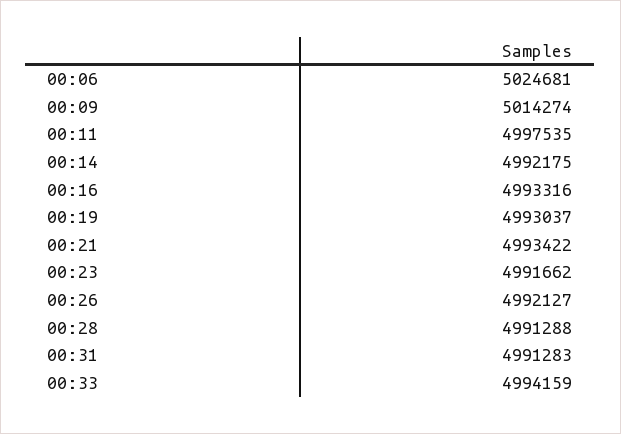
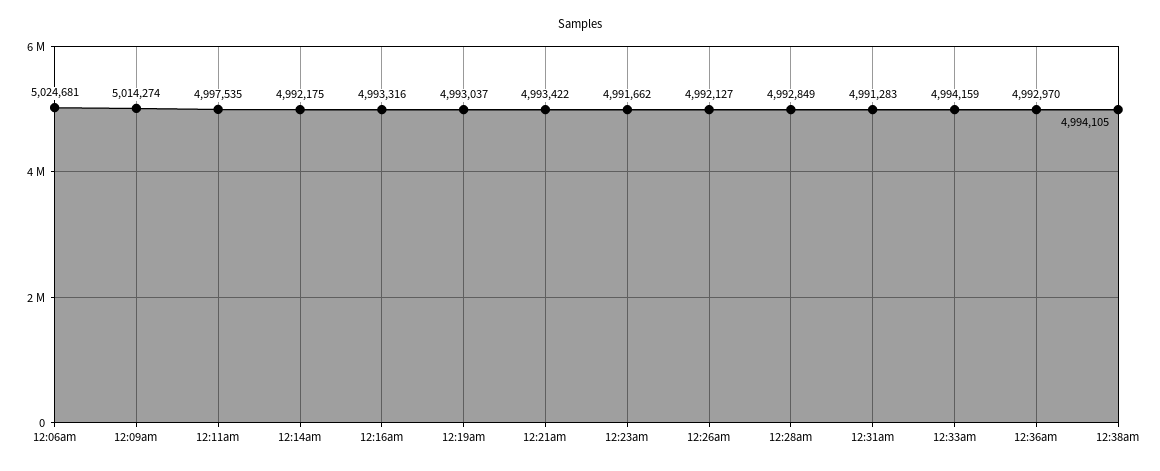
00:28: 4991288 -> 4992849
12:36am: none -> 4992970
12:38am: none -> 4994105

